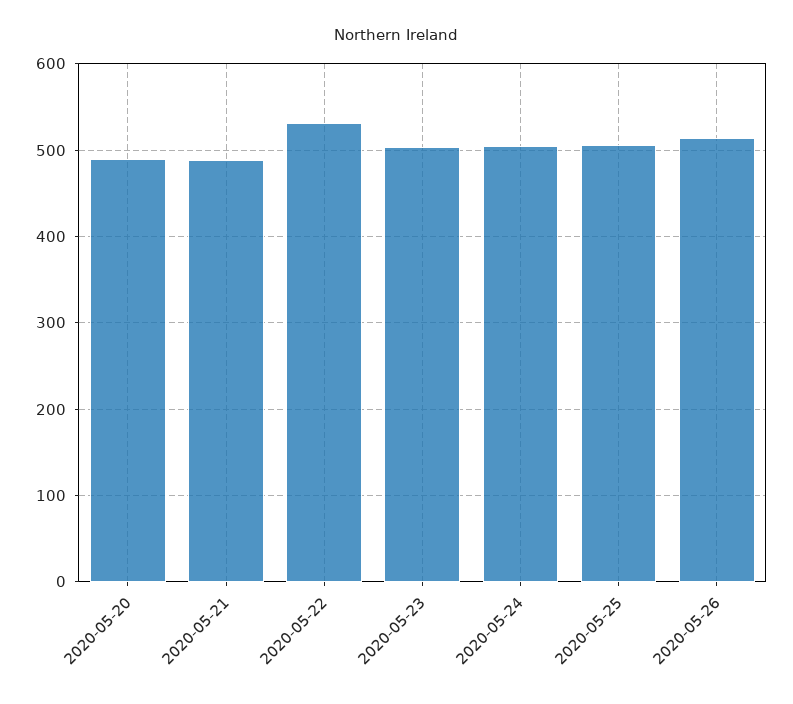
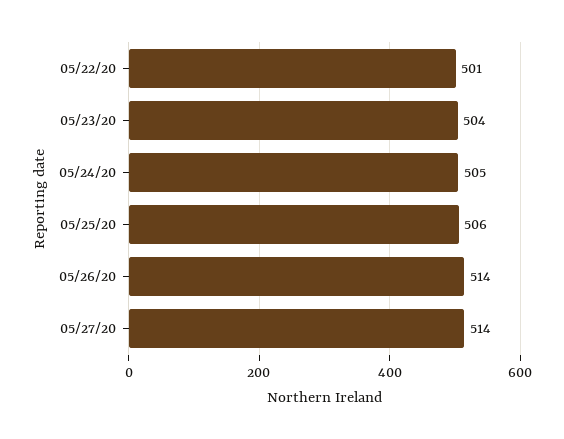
2020-05-20: 490 -> none
2020-05-21: 490 -> none
2020-05-22: 530 -> 501
05/27/20: none -> 514

